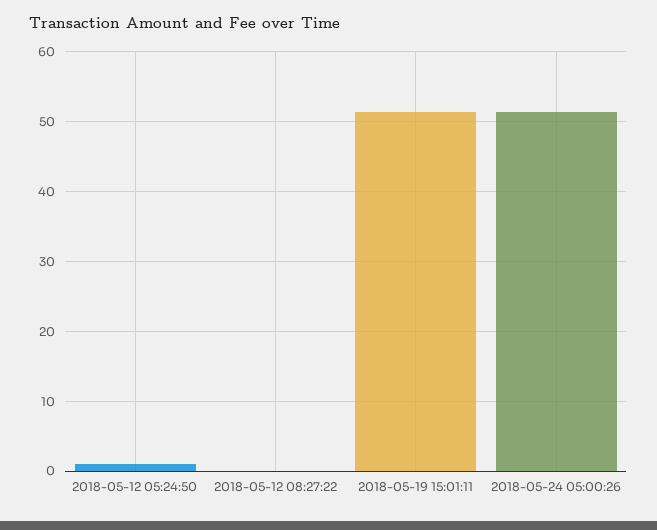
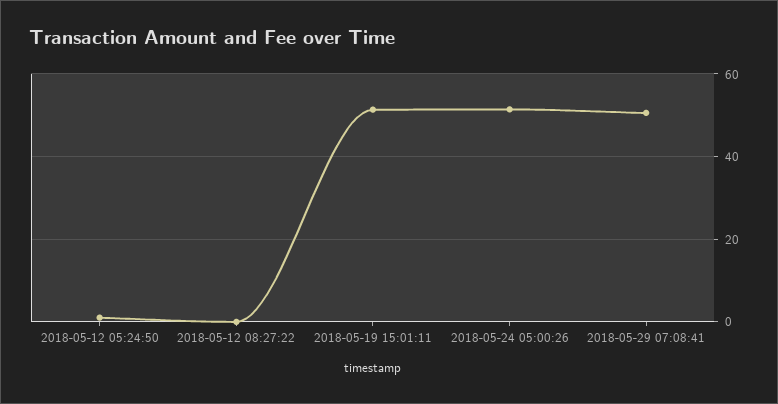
2018-05-29 07:08:41: none -> 50

